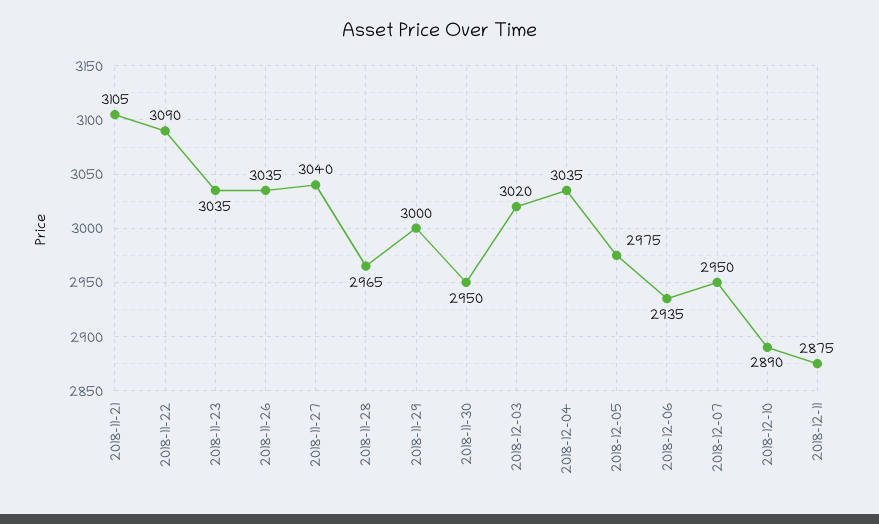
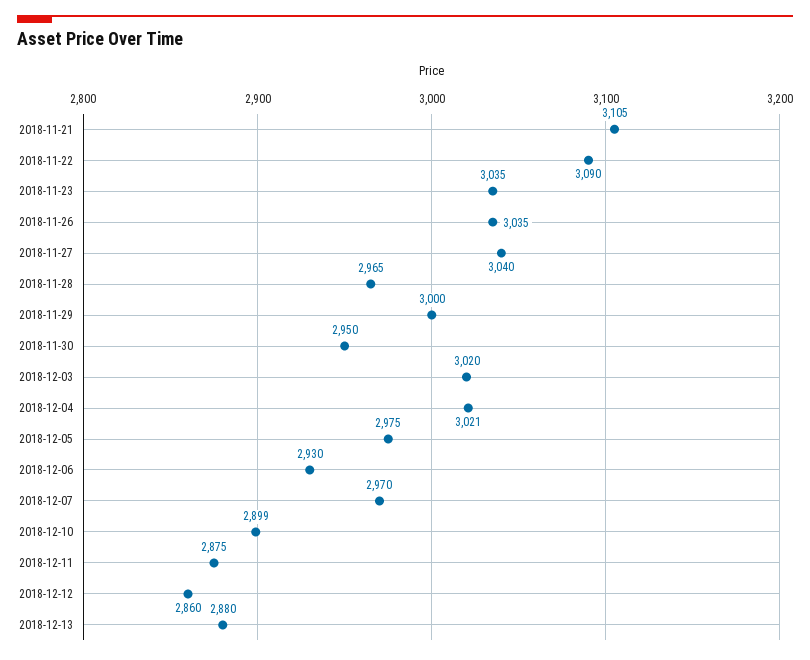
2018-12-04: 3035 -> 3021
2018-12-06: 2935 -> 2930
2018-12-07: 2950 -> 2970
2018-12-10: 2890 -> 2899
2018-12-12: none -> 2860
2018-12-13: none -> 2880

